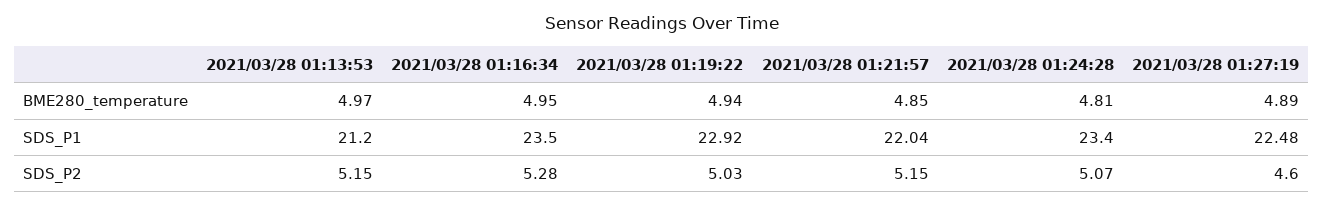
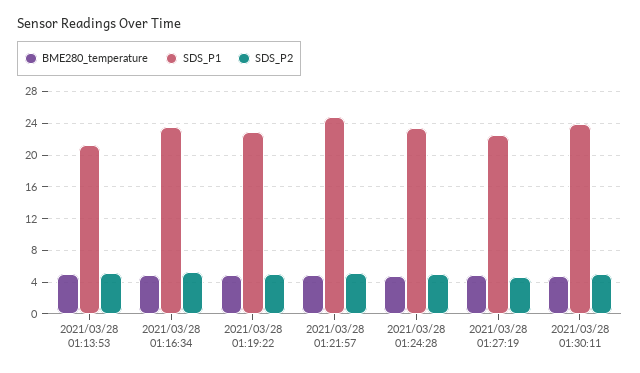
SDS_P1, 2021/03/28 01:21:57: 22.04 -> 25
BME280_temperature, 2021/03/28 01:30:11: none -> 5
SDS_P1, 2021/03/28 01:30:11: none -> 24
SDS_P2, 2021/03/28 01:30:11: none -> 5

